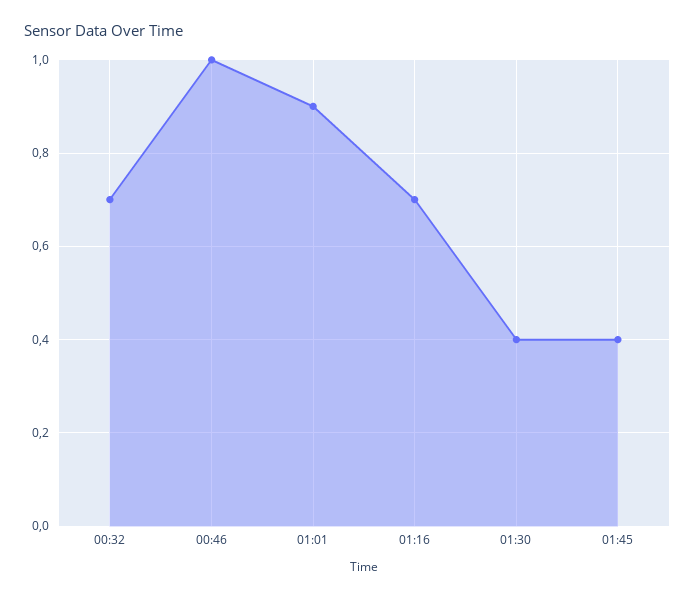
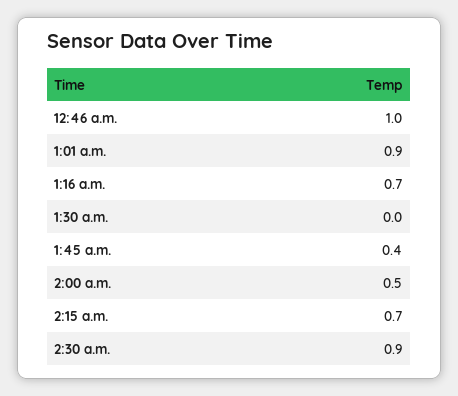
00:32: 0.7 -> none
01:30: 0.4 -> 0
2:00 a.m.: none -> 0.5
2:15 a.m.: none -> 0.7
2:30 a.m.: none -> 0.9

